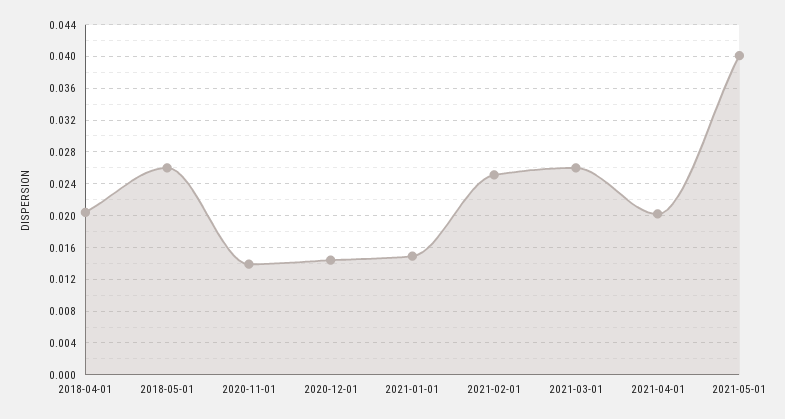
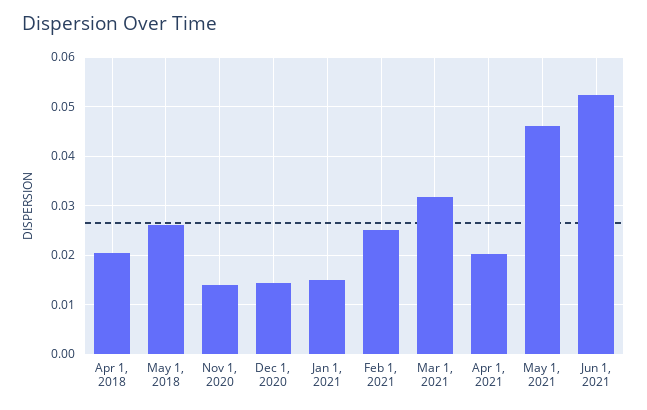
2021-03-01: 0.026 -> 0.032
2021-05-01: 0.04 -> 0.046
Jun 1, 2021: none -> 0.052

